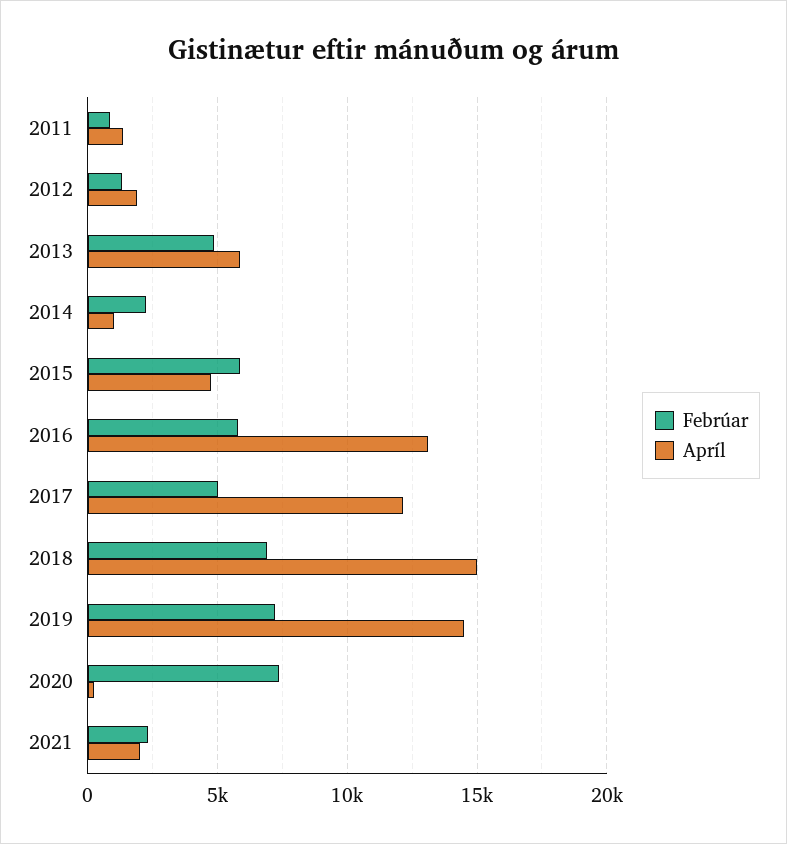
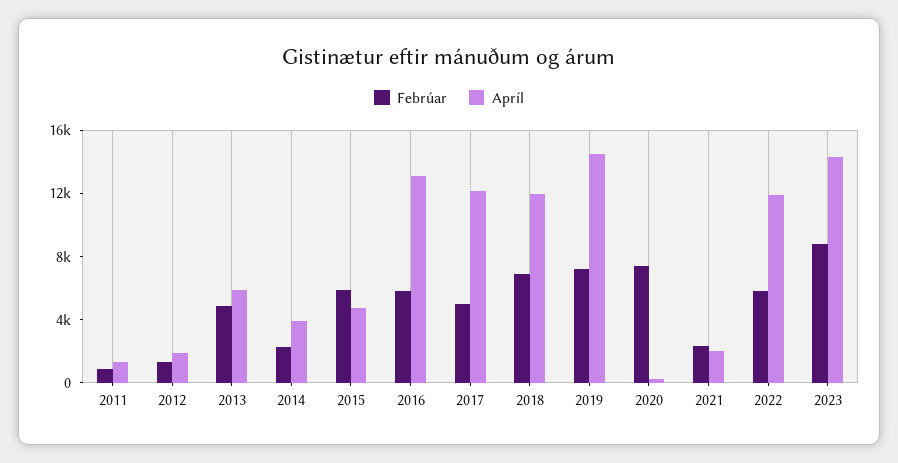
Apríl, 2014: 1000 -> 4000
Apríl, 2018: 15000 -> 12000
Febrúar, 2022: none -> 6000
Apríl, 2022: none -> 12000
Febrúar, 2023: none -> 9000
Apríl, 2023: none -> 14000

